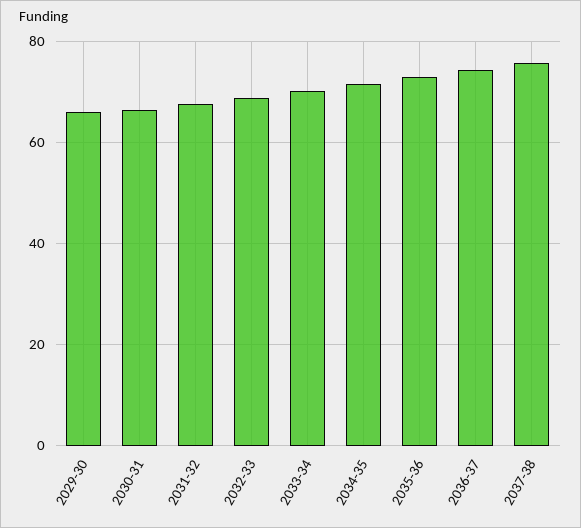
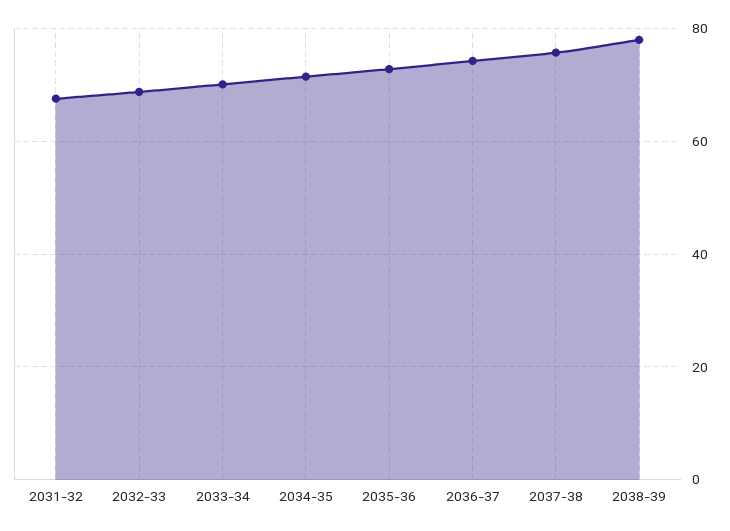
2029-30: 66 -> none
2030-31: 66 -> none
2038-39: none -> 78

